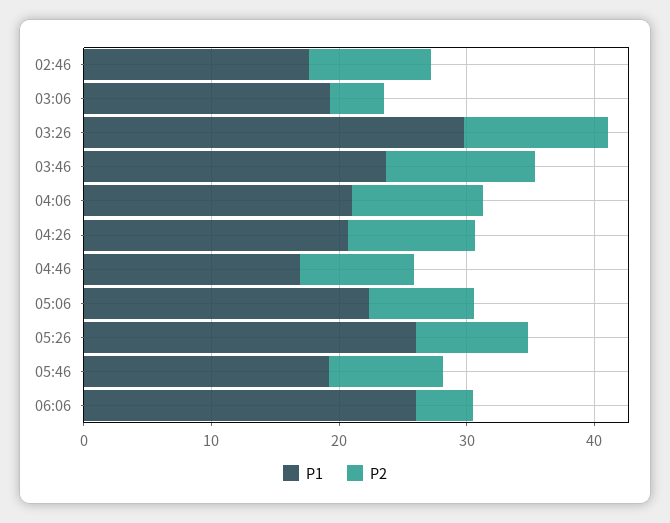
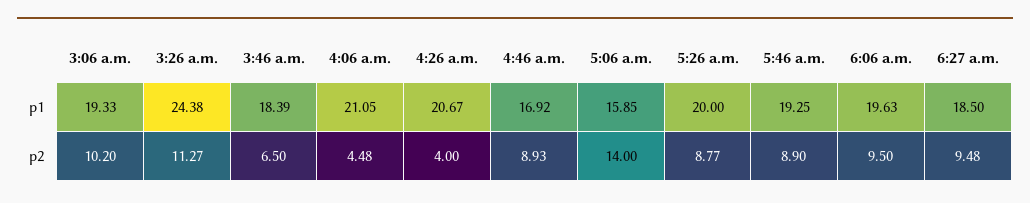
P1, 02:46: 18 -> none
P2, 02:46: 10 -> none
P2, 03:06: 4 -> 10.2
P1, 03:26: 30 -> 24.38
P1, 03:46: 24 -> 18.39
P2, 03:46: 12 -> 6.5
P2, 04:06: 10 -> 4.48
P2, 04:26: 10 -> 4
P1, 05:06: 22 -> 15.85
P2, 05:06: 8 -> 14
P1, 05:26: 26 -> 20
P1, 06:06: 26 -> 19.63
P2, 06:06: 4 -> 9.5
P1, 6:27 a.m.: none -> 18.5
P2, 6:27 a.m.: none -> 9.48

